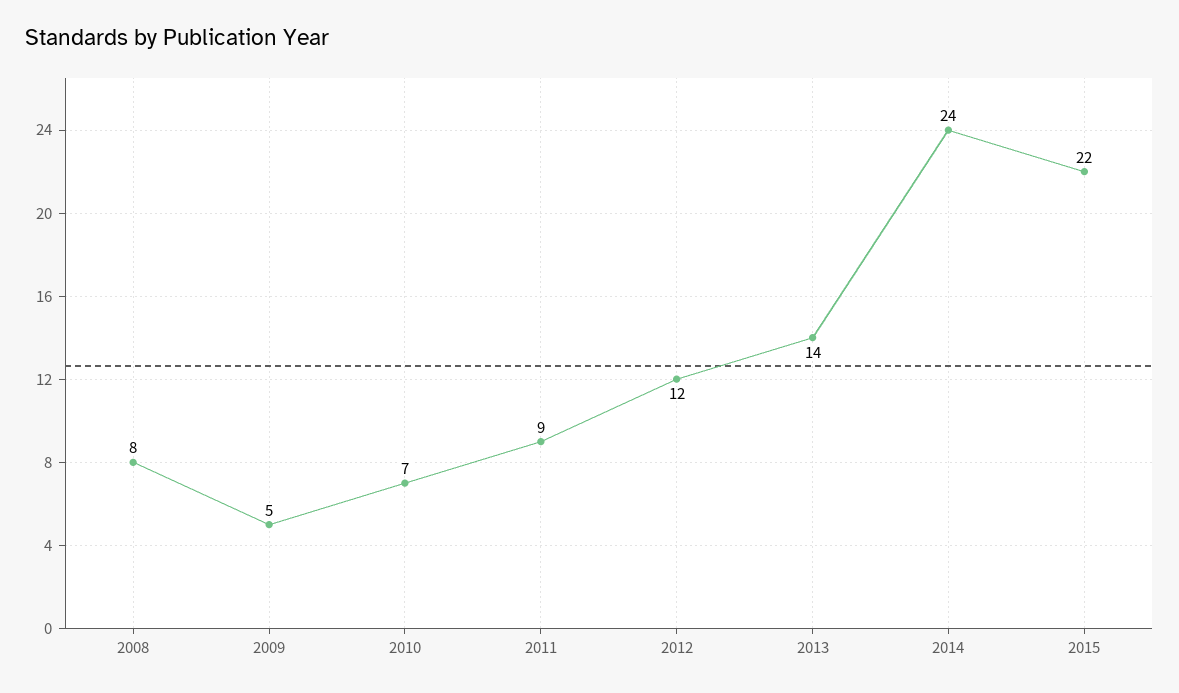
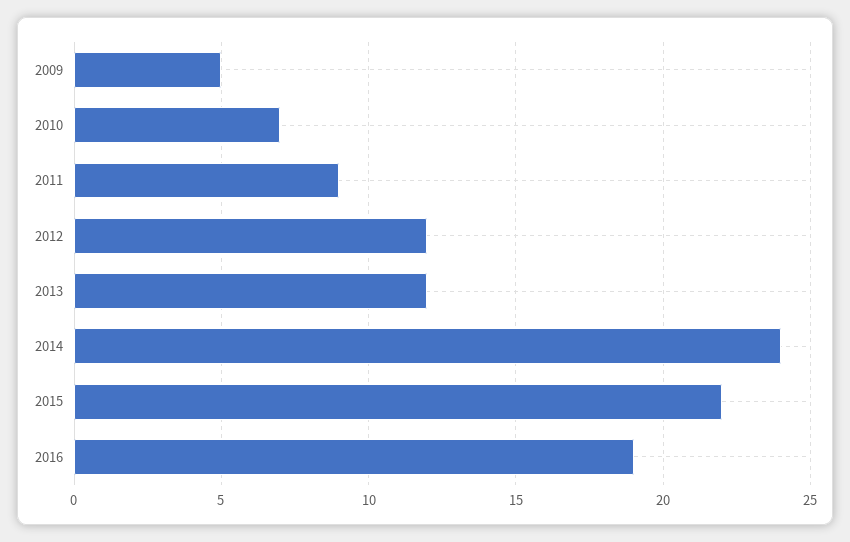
2008: 8 -> none
2013: 14 -> 12
2016: none -> 19

